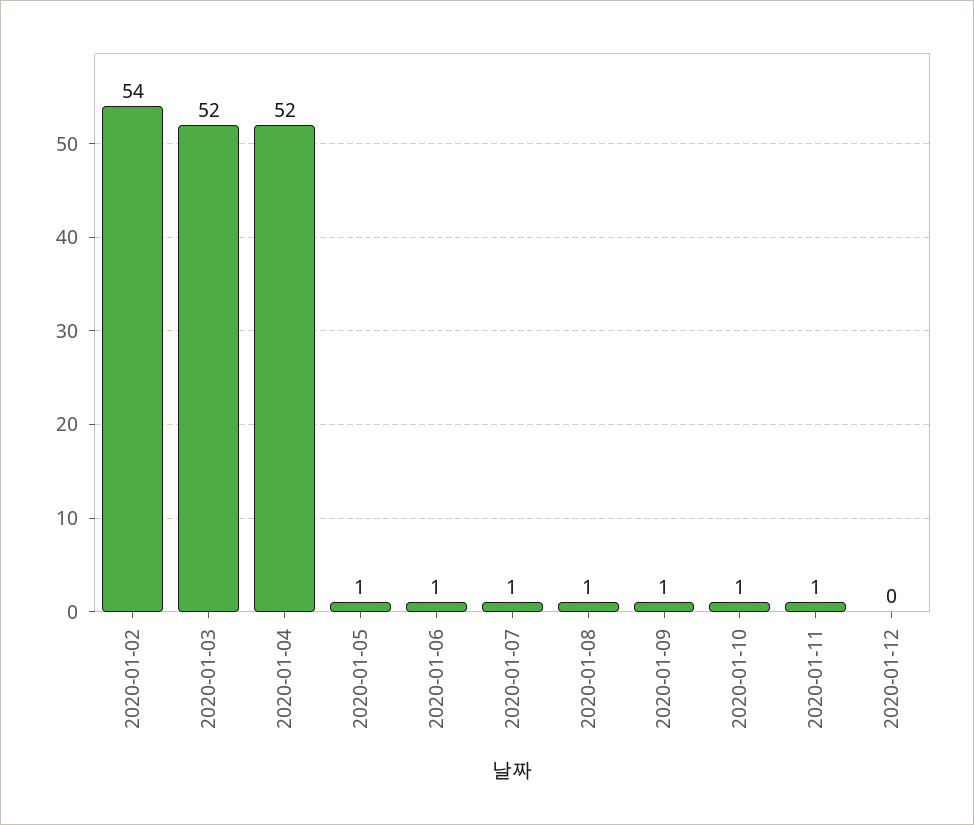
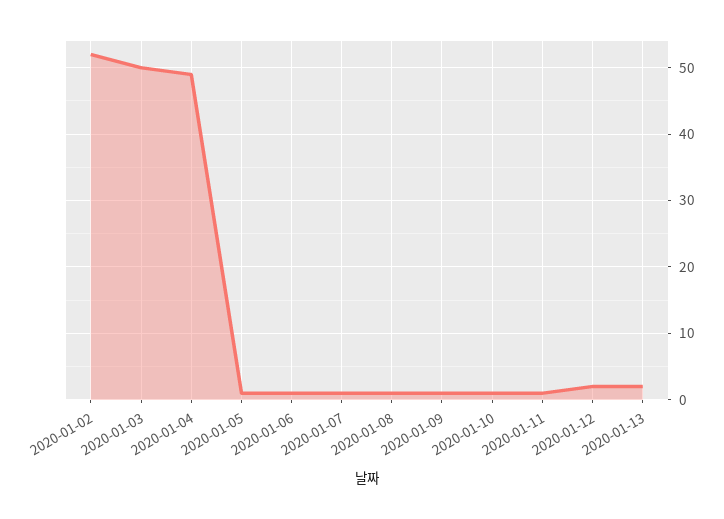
2020-01-02: 54 -> 52
2020-01-03: 52 -> 50
2020-01-04: 52 -> 49
2020-01-12: 0 -> 2
2020-01-13: none -> 2

